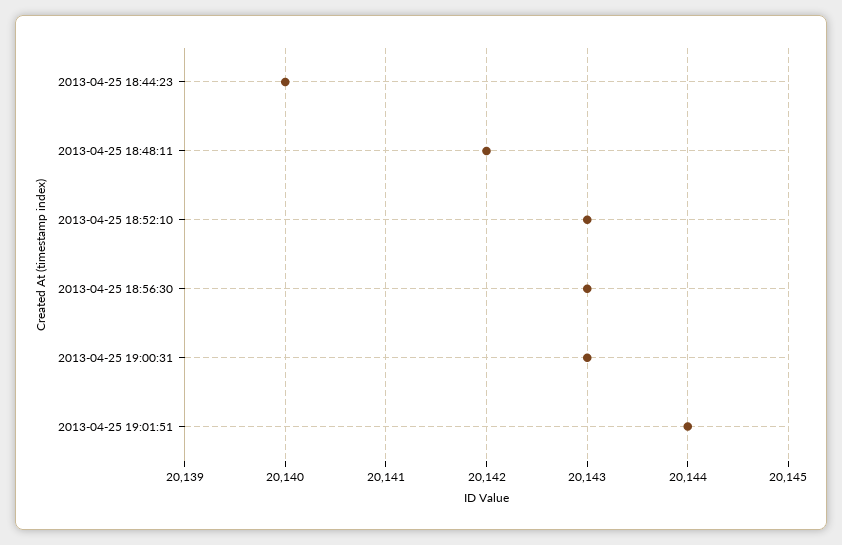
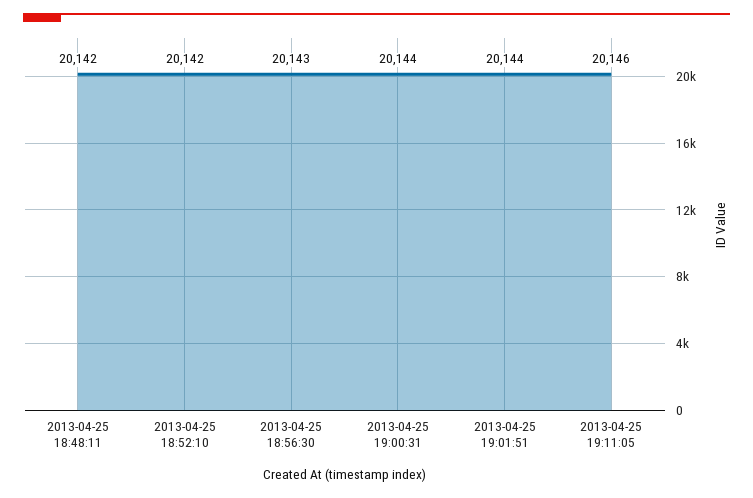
2013-04-25 18:44:23: 20140 -> none
2013-04-25 18:52:10: 20143 -> 20142
2013-04-25 19:00:31: 20143 -> 20144
2013-04-25 19:11:05: none -> 20146

